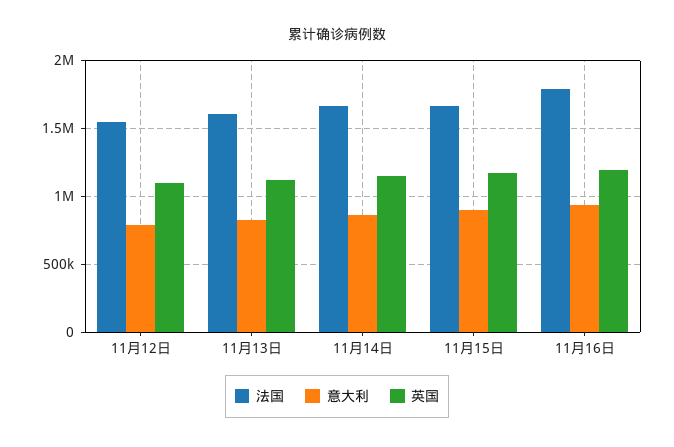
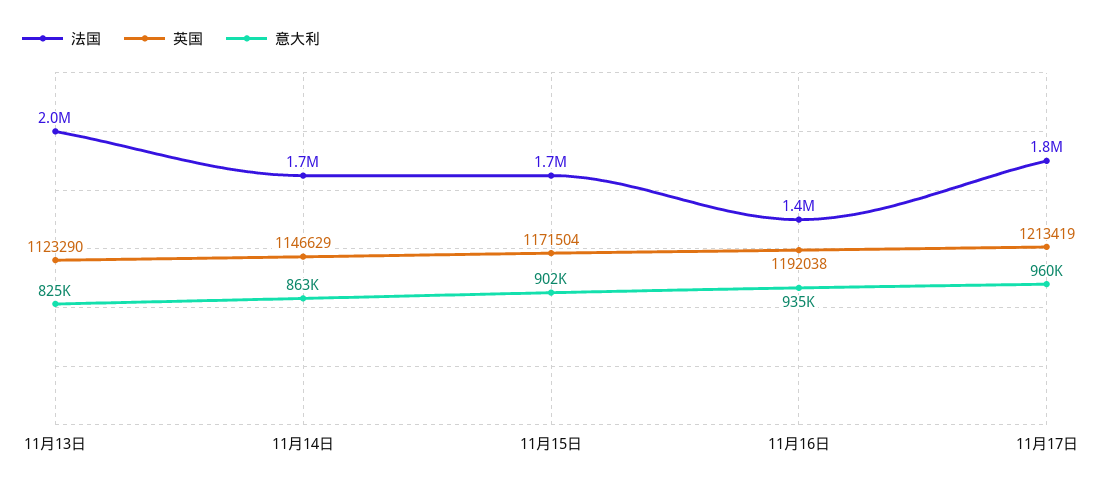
法国, 11月12日: 1550000 -> none
意大利, 11月12日: 800000 -> none
英国, 11月12日: 1100000 -> none
法国, 11月13日: 1600000 -> 2000000
法国, 11月16日: 1800000 -> 1400000
法国, 11月17日: none -> 1800000
英国, 11月17日: none -> 1213419
意大利, 11月17日: none -> 960000

